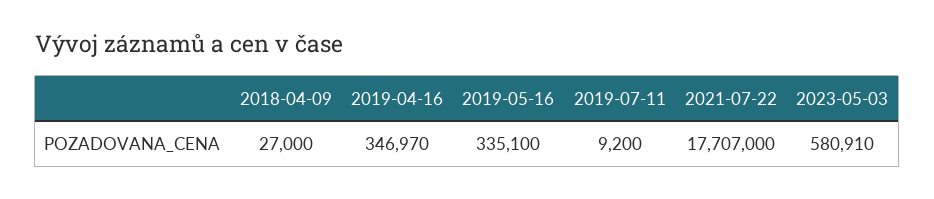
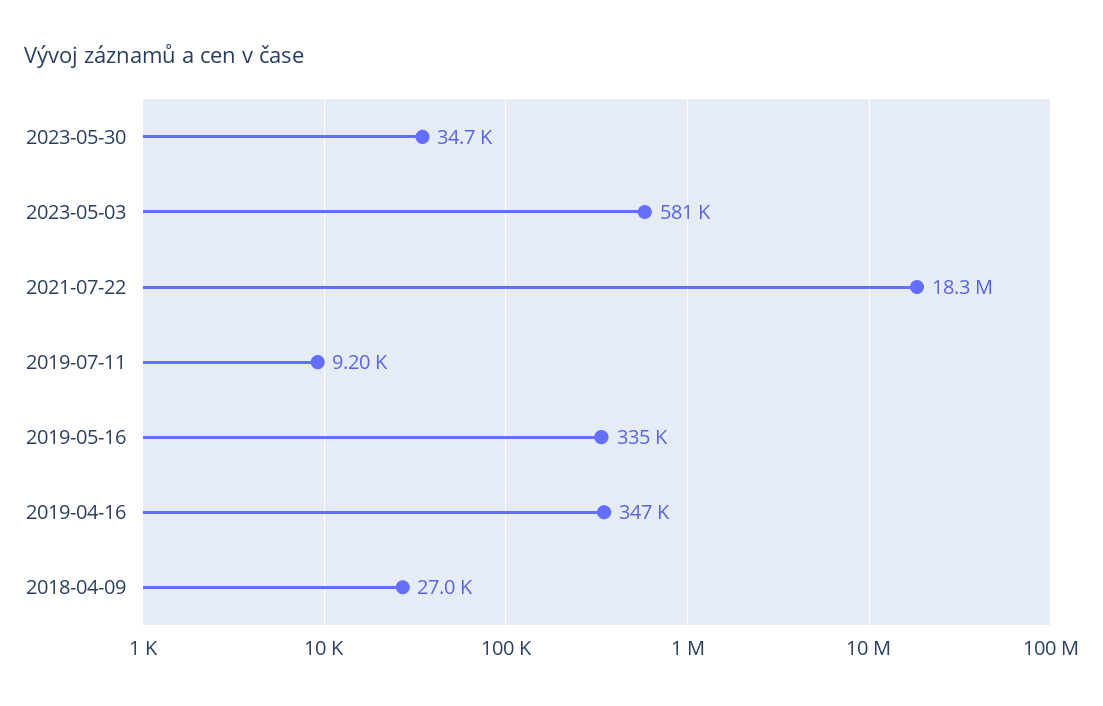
2021-07-22: 17707000 -> 18300000
2023-05-30: none -> 34700

